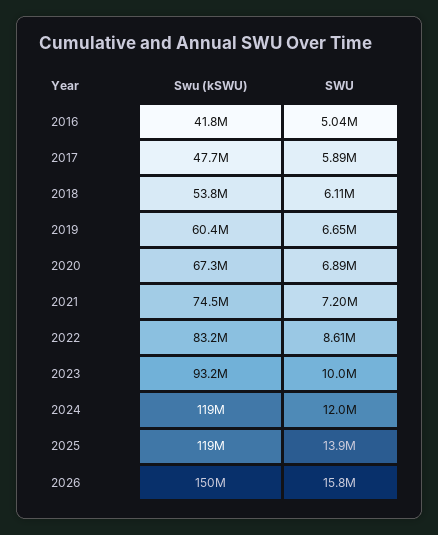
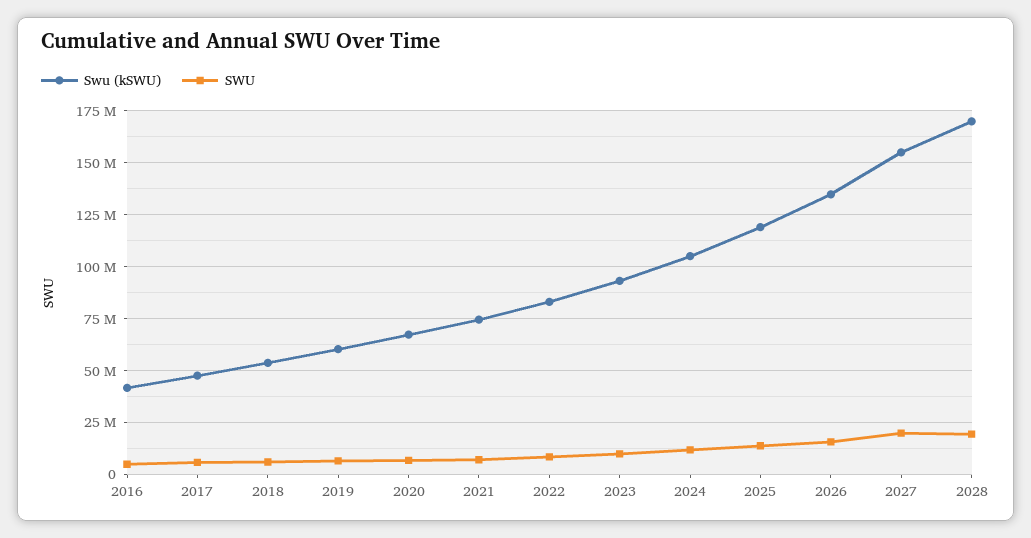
Swu (kSWU), 2024: 119000000 -> 105000000
Swu (kSWU), 2026: 150000000 -> 135000000
Swu (kSWU), 2027: none -> 155000000
SWU, 2027: none -> 20000000
Swu (kSWU), 2028: none -> 170000000
SWU, 2028: none -> 20000000

